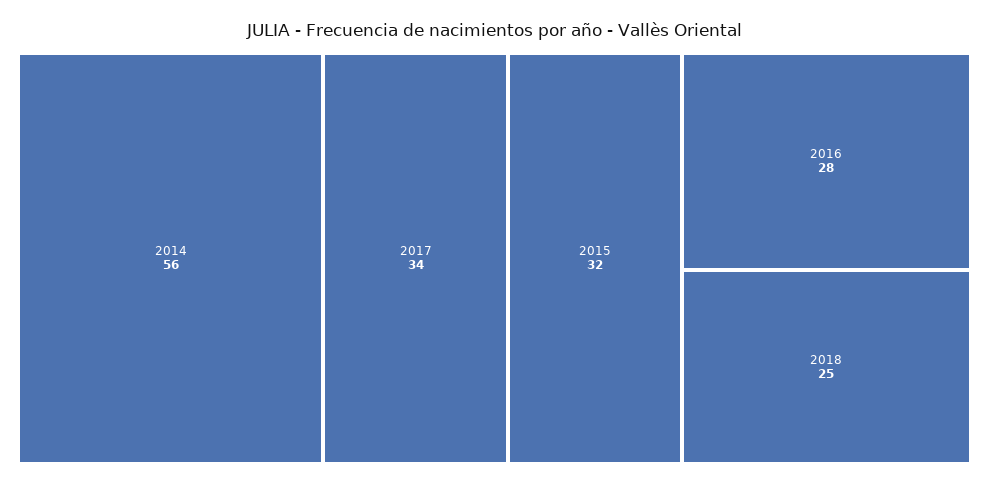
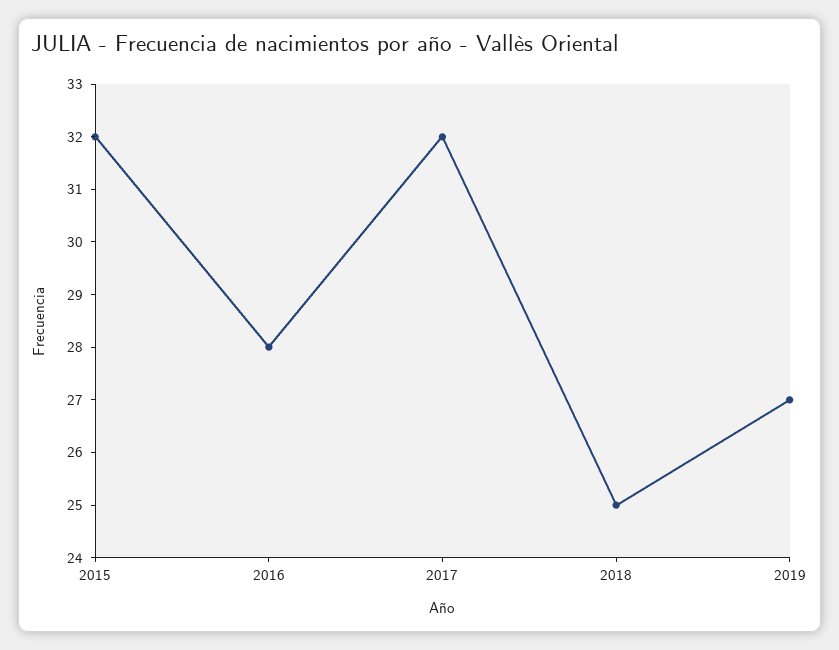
2014: 56 -> none
2017: 34 -> 32
2019: none -> 27

